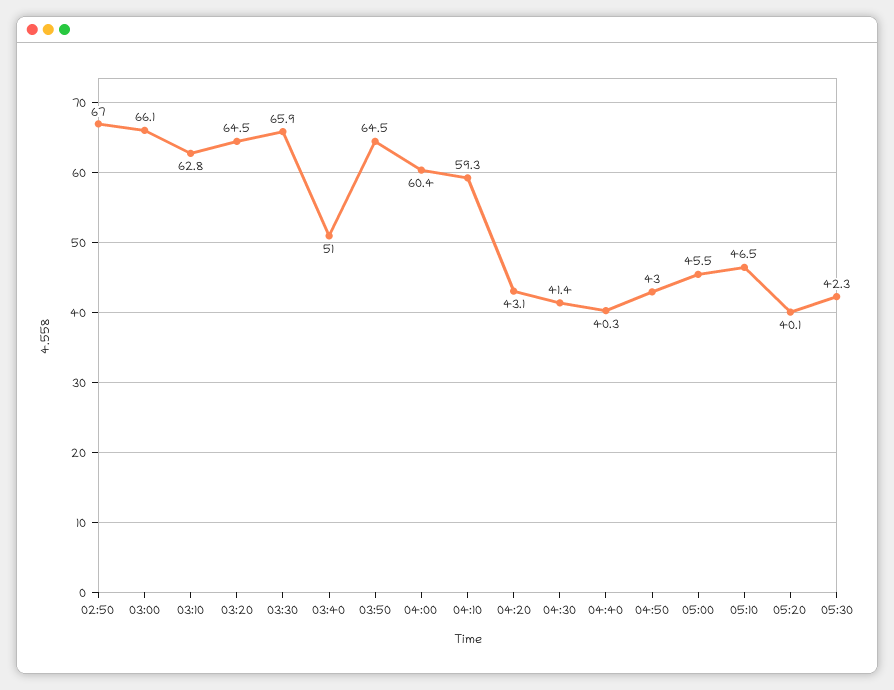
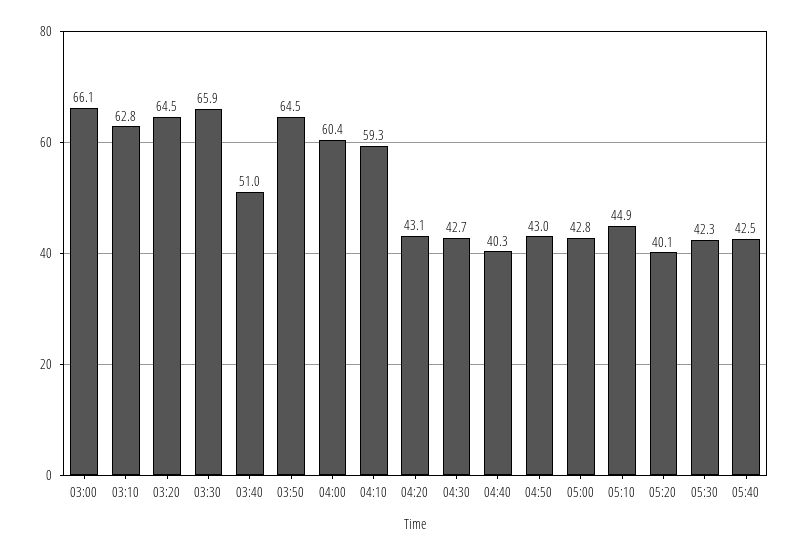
02:50: 67 -> none
04:30: 41.4 -> 42.7
05:00: 45.5 -> 42.8
05:10: 46.5 -> 44.9
05:40: none -> 42.5

